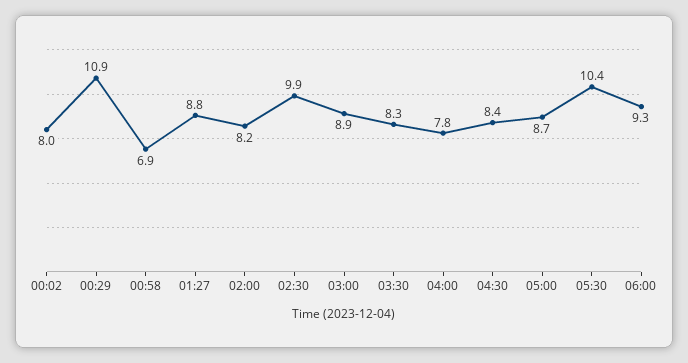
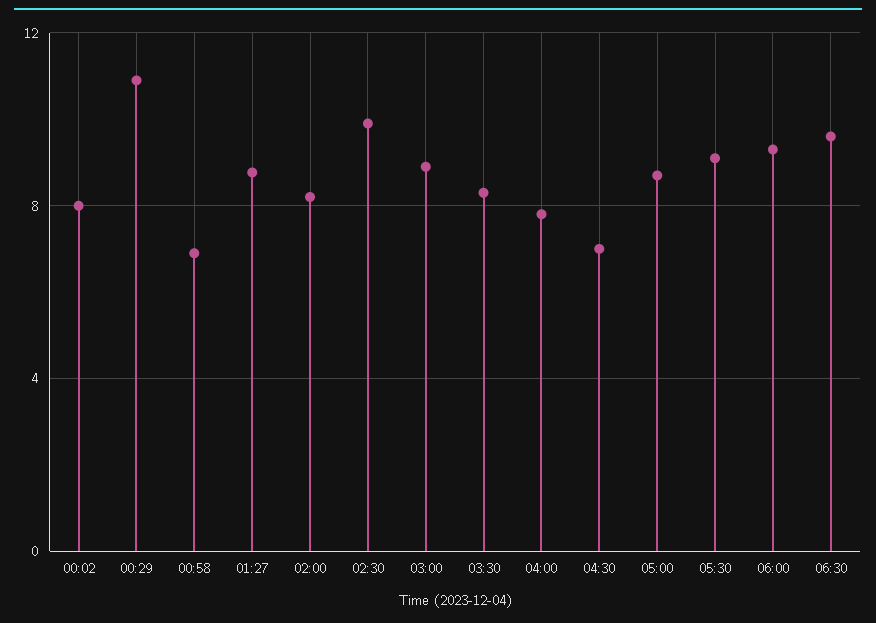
04:30: 8.4 -> 7
05:30: 10.4 -> 9
06:30: none -> 9.5

